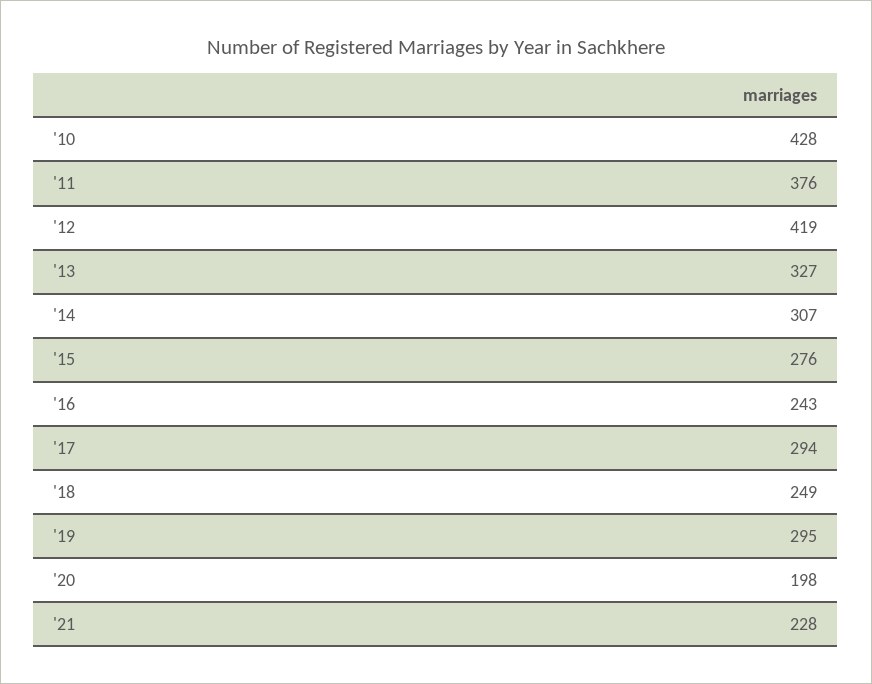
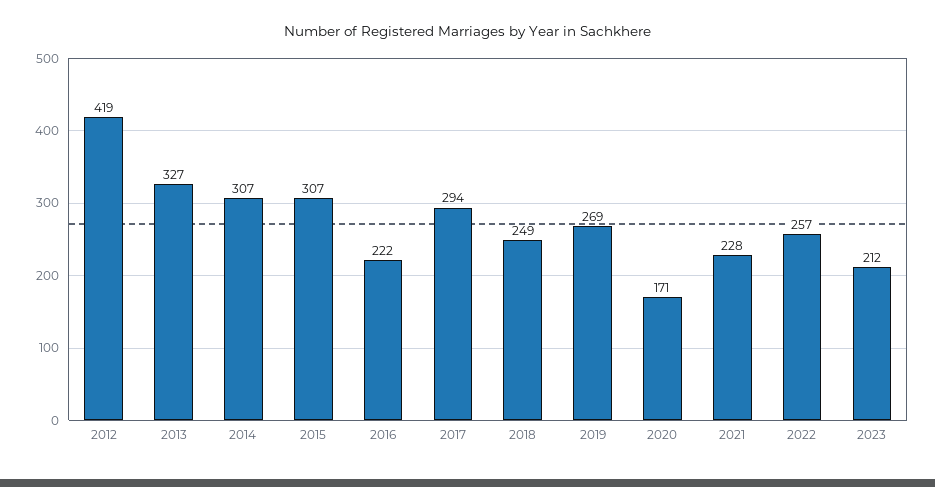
'10: 428 -> none
'11: 376 -> none
'15: 276 -> 307
'16: 243 -> 222
'19: 295 -> 269
'20: 198 -> 171
2022: none -> 257
2023: none -> 212

